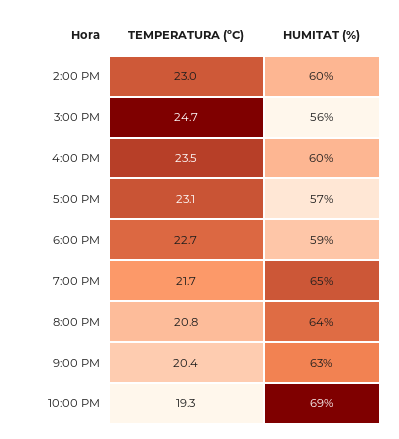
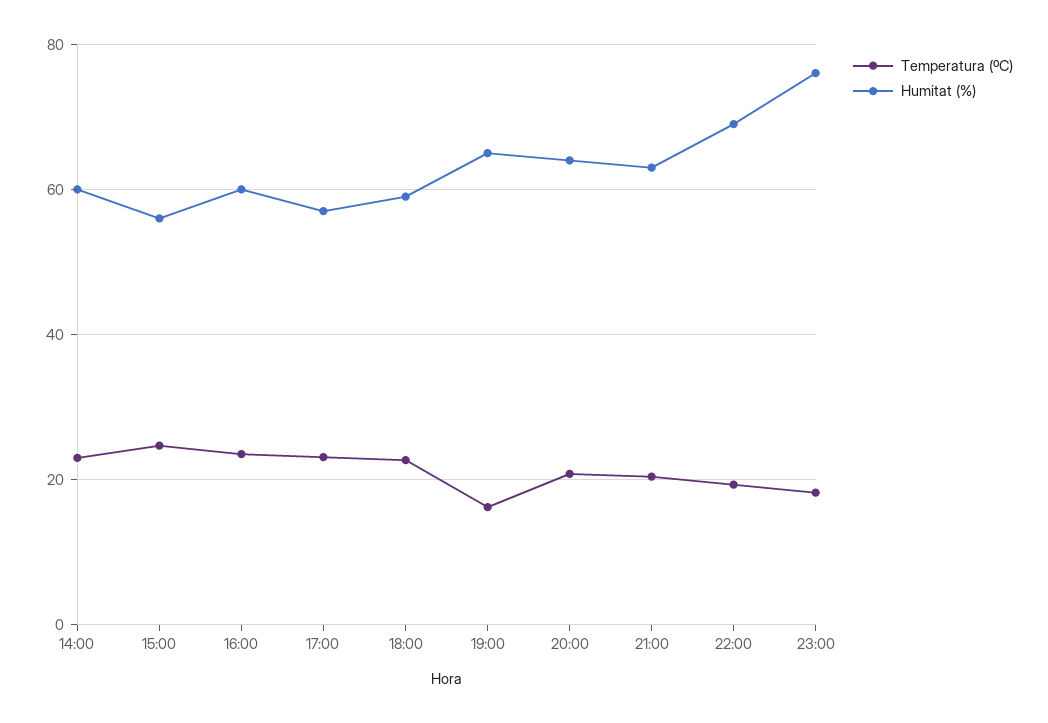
TEMPERATURA (ºC), 7:00 PM: 21.7 -> 16
TEMPERATURA (ºC), 23:00: none -> 18
HUMITAT (%), 23:00: none -> 76

